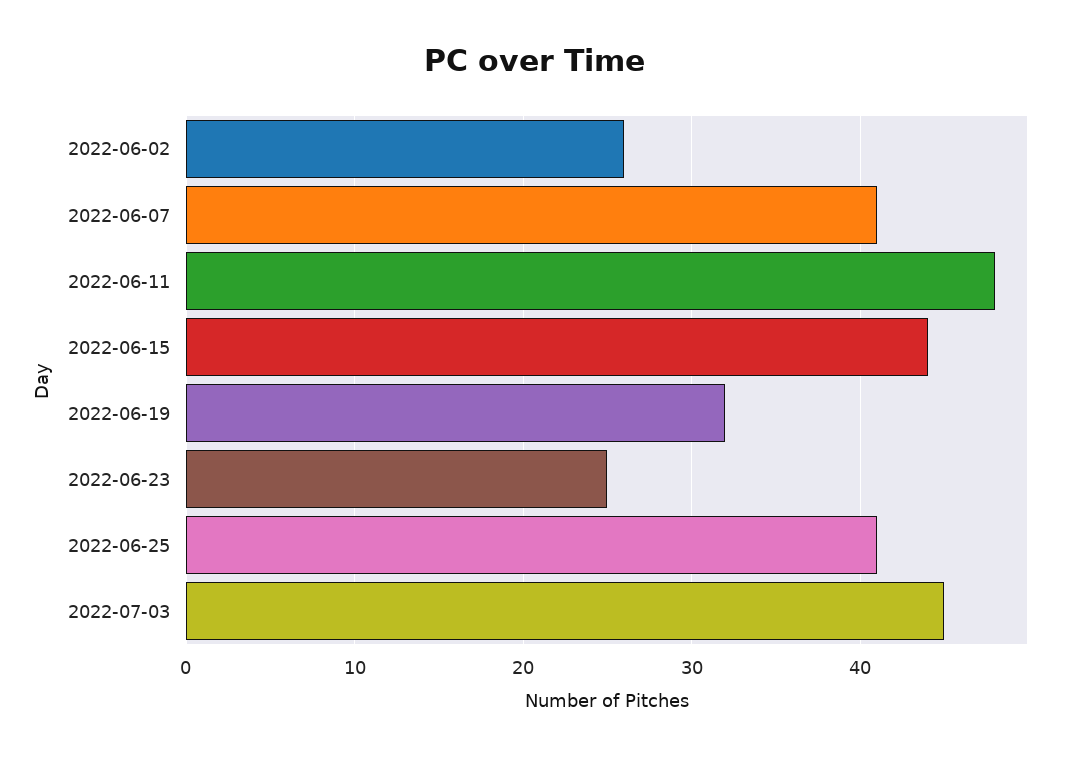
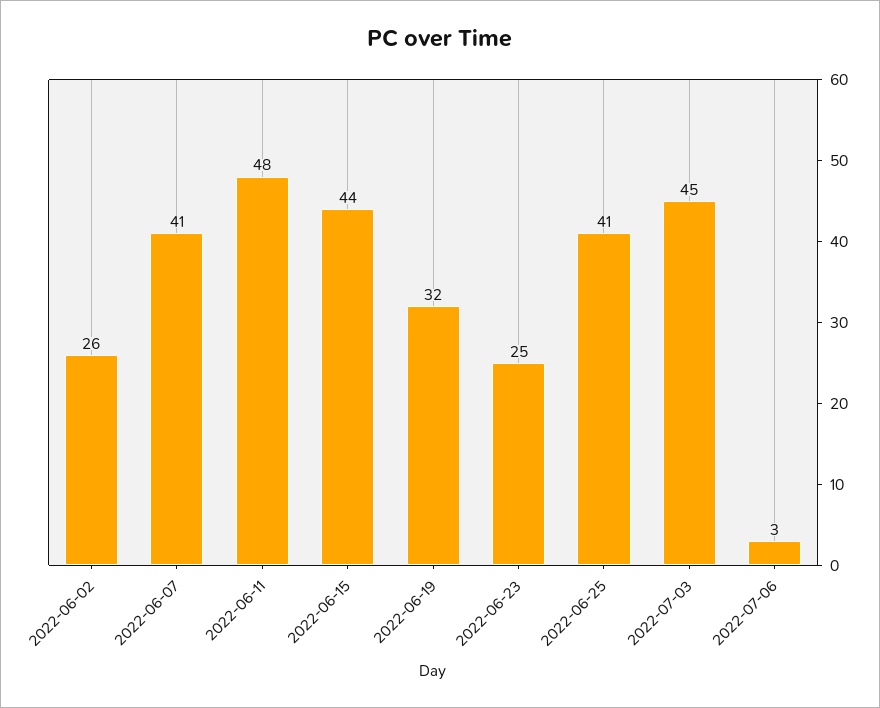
2022-07-06: none -> 3

